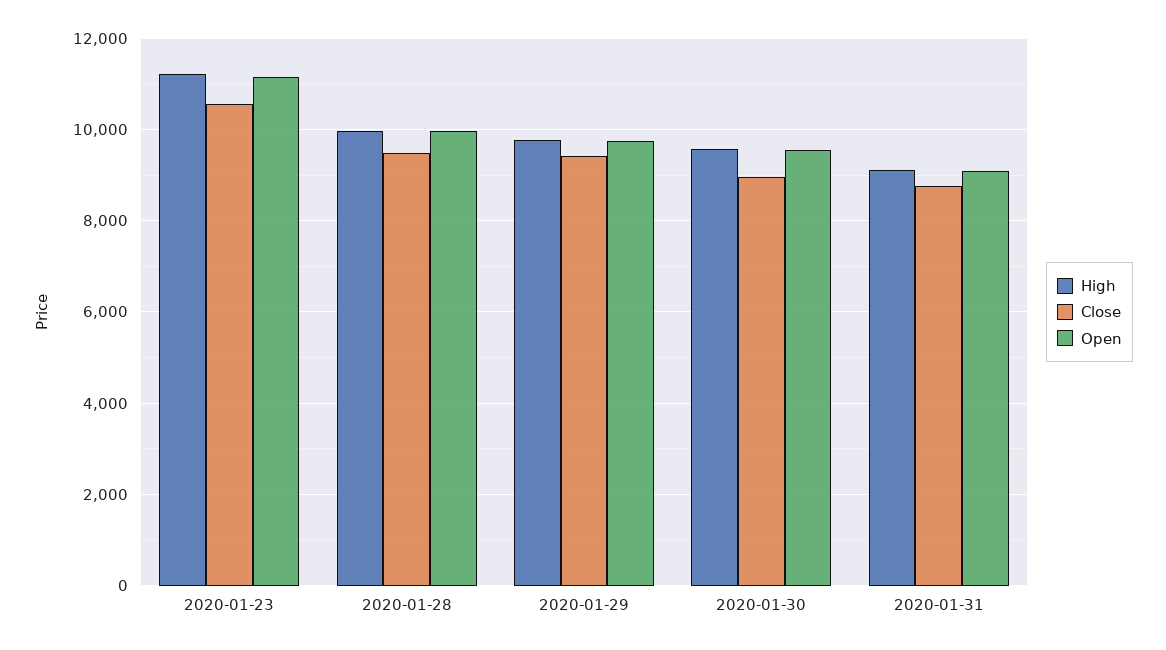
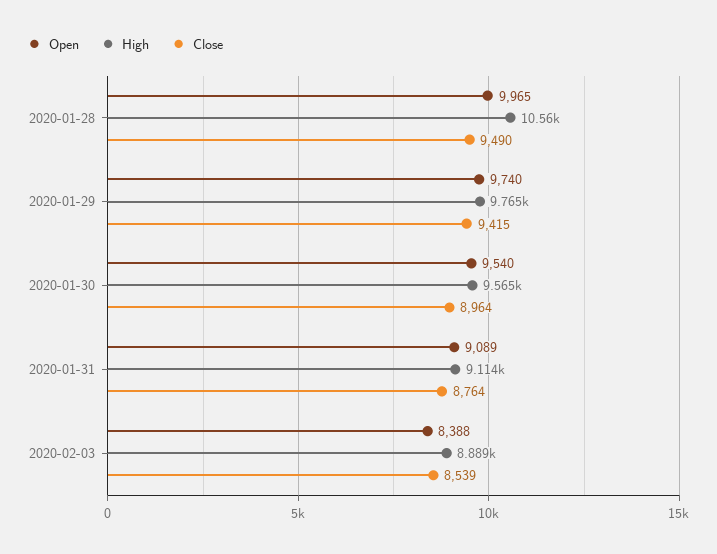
High, 2020-01-23: 11200 -> none
Close, 2020-01-23: 10600 -> none
Open, 2020-01-23: 11200 -> none
High, 2020-01-28: 10000 -> 10560
Open, 2020-02-03: none -> 8388
High, 2020-02-03: none -> 8889
Close, 2020-02-03: none -> 8539

